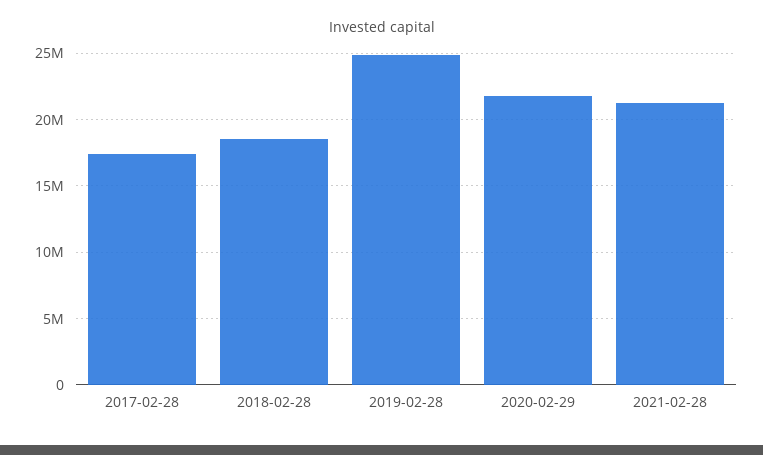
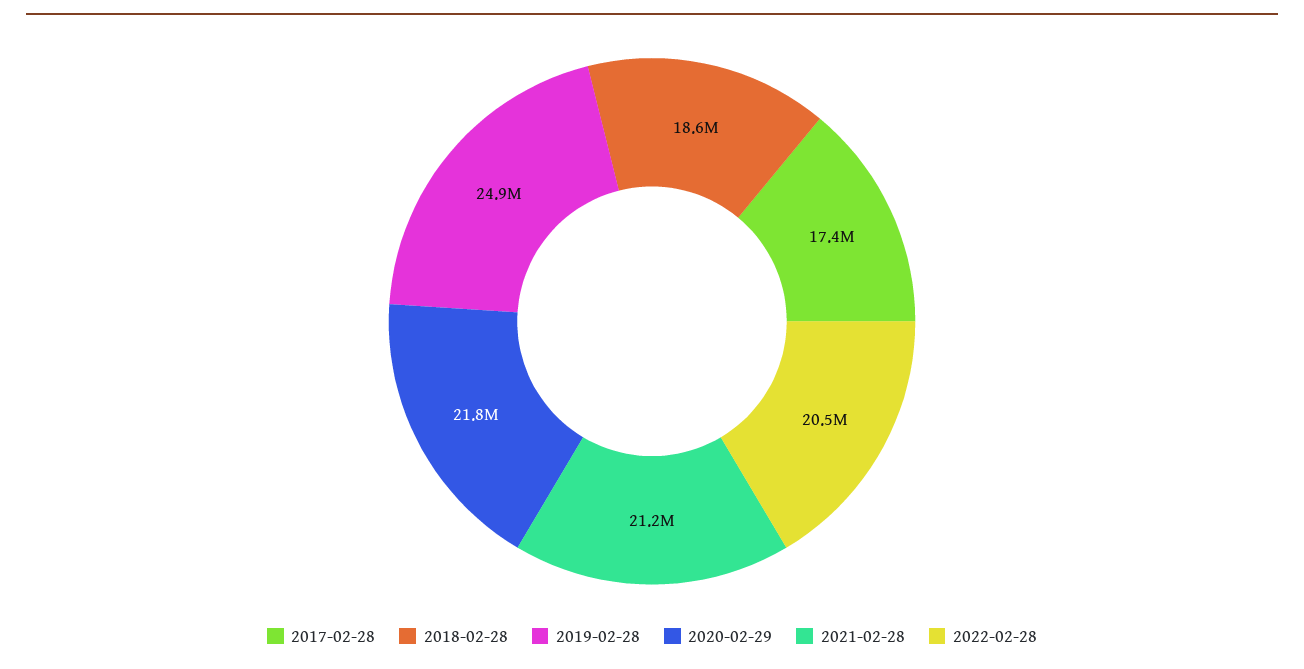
2022-02-28: none -> 20500000

